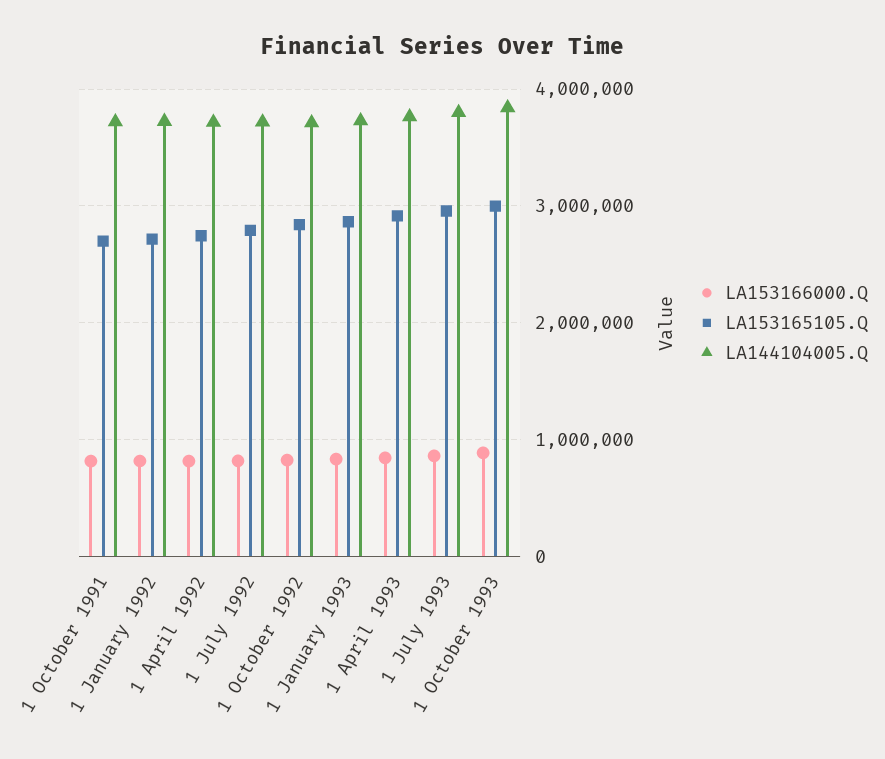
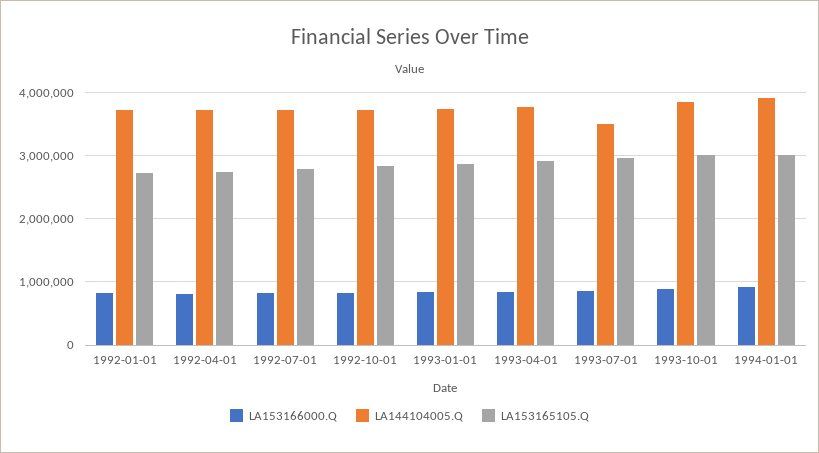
LA153166000.Q, 1 October 1991: 800000 -> none
LA153165105.Q, 1 October 1991: 2700000 -> none
LA144104005.Q, 1 October 1991: 3700000 -> none
LA144104005.Q, 1 July 1993: 3800000 -> 3500000
LA153166000.Q, 1994-01-01: none -> 900000
LA144104005.Q, 1994-01-01: none -> 3900000
LA153165105.Q, 1994-01-01: none -> 3000000

